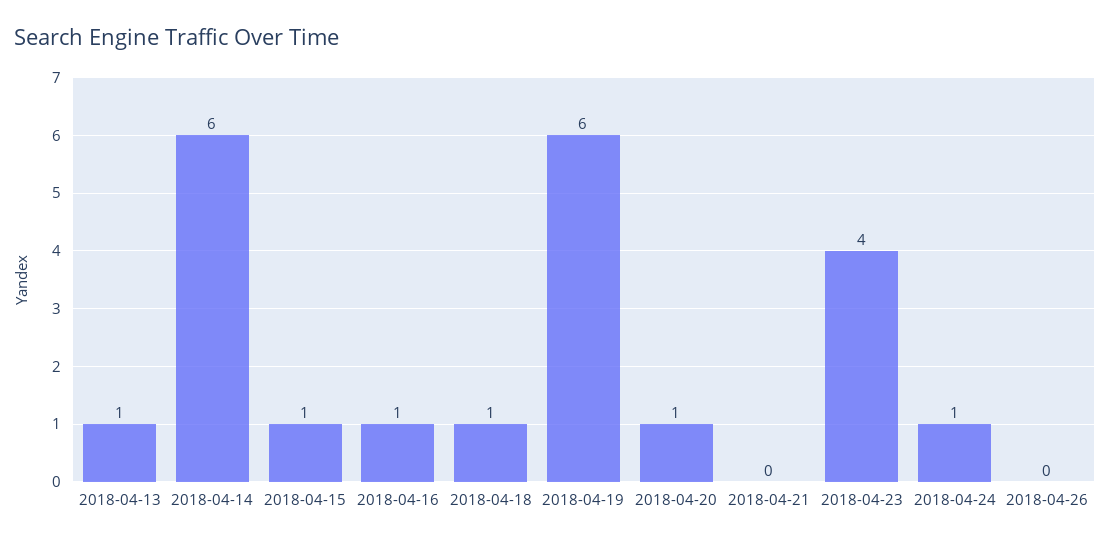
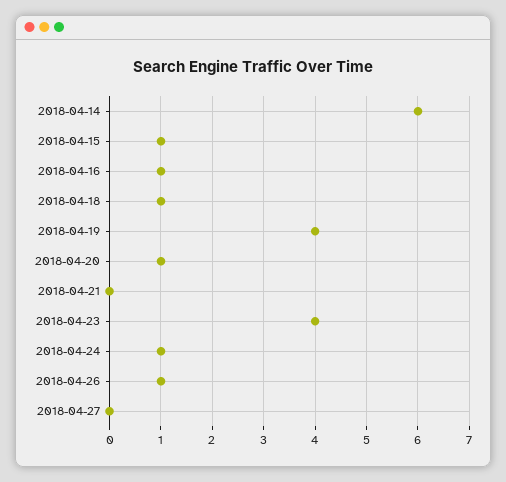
2018-04-13: 1 -> none
2018-04-19: 6 -> 4
2018-04-26: 0 -> 1
2018-04-27: none -> 0

